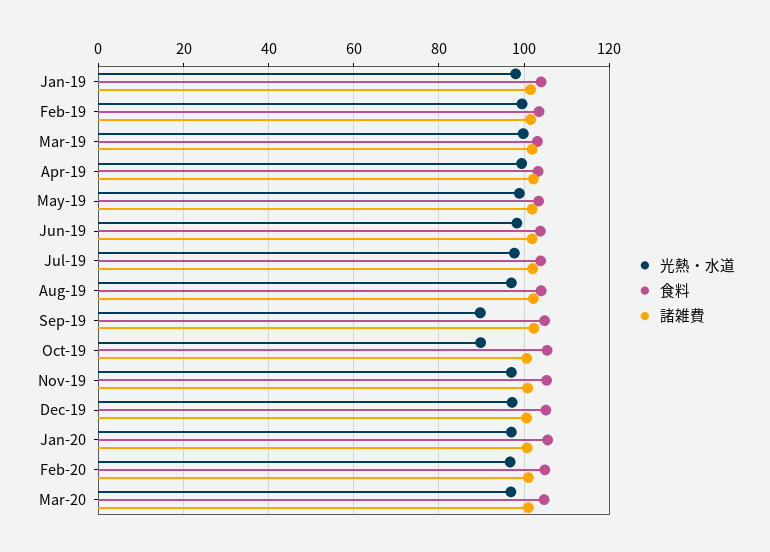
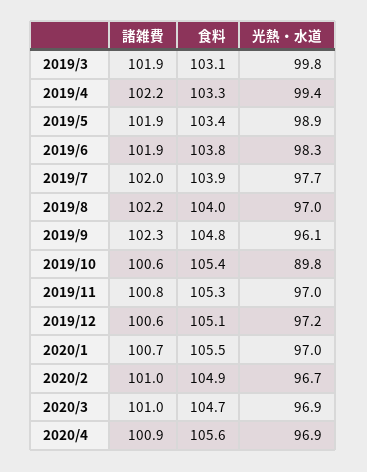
光熱・水道, Jan-19: 98 -> none
食料, Jan-19: 104 -> none
諸雑費, Jan-19: 102 -> none
光熱・水道, Feb-19: 100 -> none
食料, Feb-19: 104 -> none
諸雑費, Feb-19: 102 -> none
光熱・水道, Sep-19: 90 -> 96.1
諸雑費, 2020/4: none -> 100.9
食料, 2020/4: none -> 105.6
光熱・水道, 2020/4: none -> 96.9

